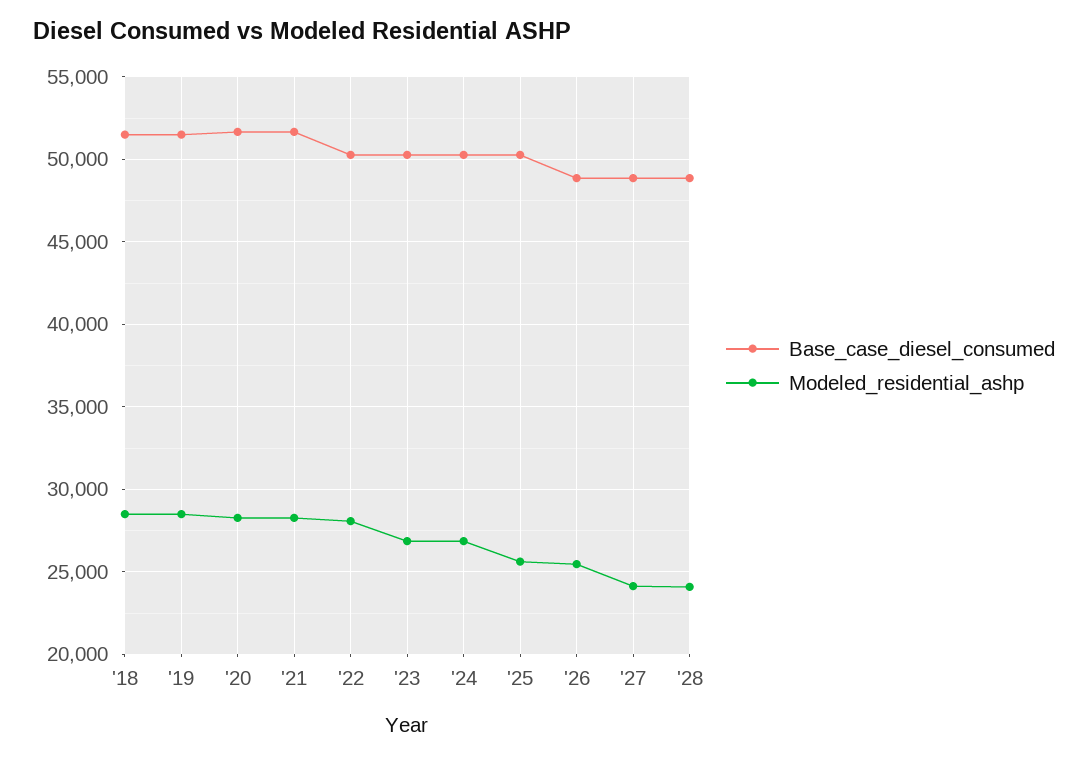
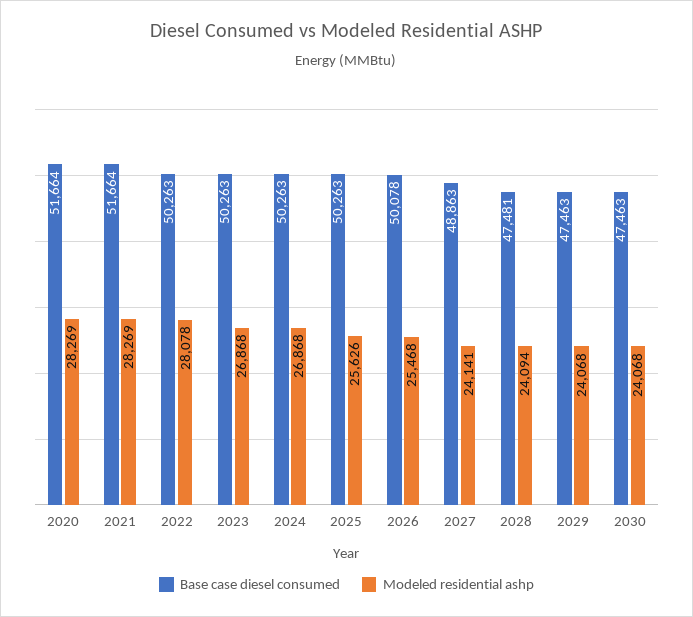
Base_case_diesel_consumed, '18: 51500 -> none
Modeled_residential_ashp, '18: 28500 -> none
Base_case_diesel_consumed, '19: 51500 -> none
Modeled_residential_ashp, '19: 28500 -> none
Base_case_diesel_consumed, '26: 49000 -> 50078
Base_case_diesel_consumed, '28: 49000 -> 47481
Base_case_diesel_consumed, 2029: none -> 47463
Modeled_residential_ashp, 2029: none -> 24068
Base_case_diesel_consumed, 2030: none -> 47463
Modeled_residential_ashp, 2030: none -> 24068

